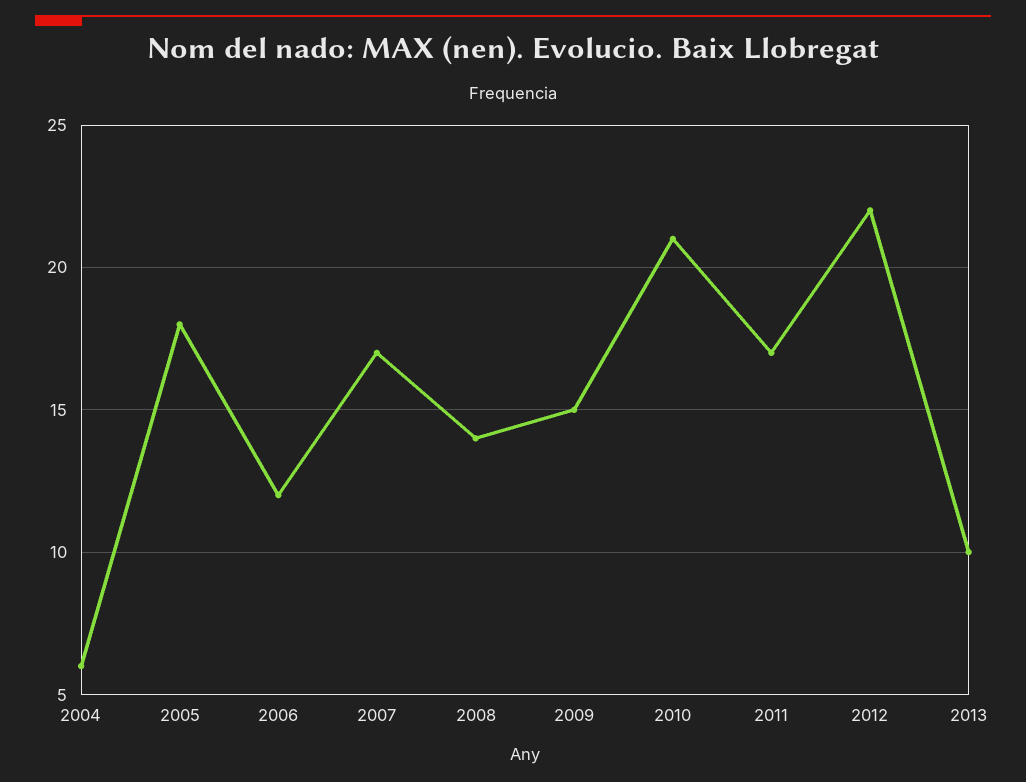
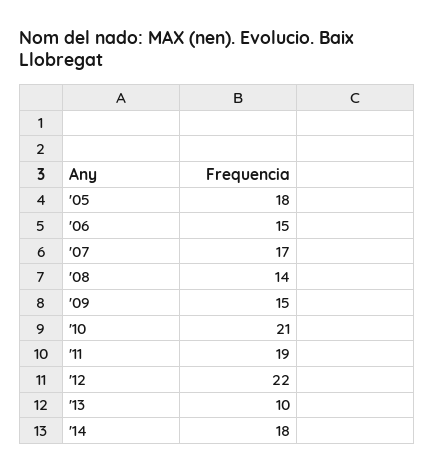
2004: 6 -> none
2006: 12 -> 15
2011: 17 -> 19
'14: none -> 18

